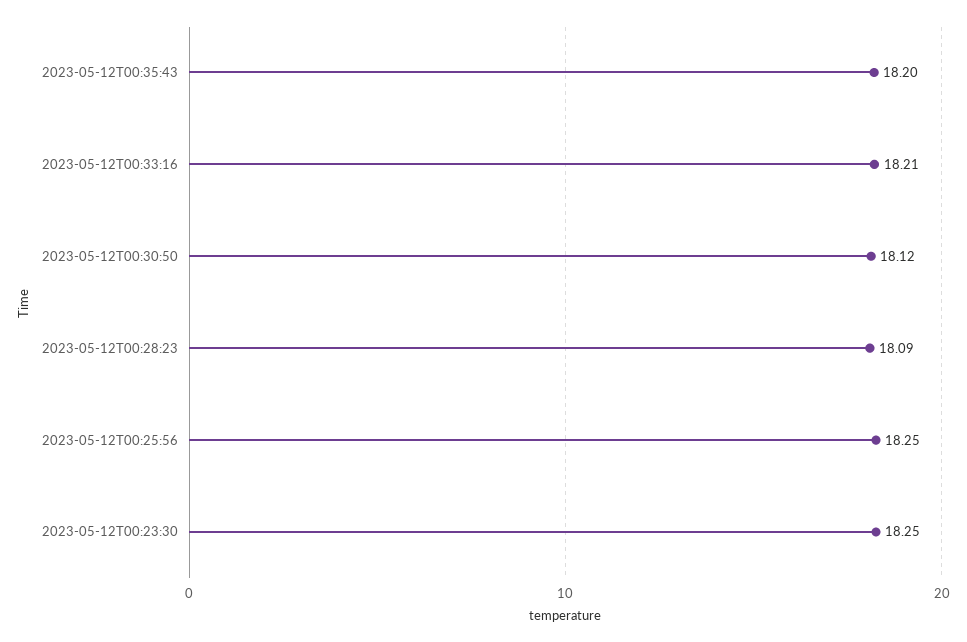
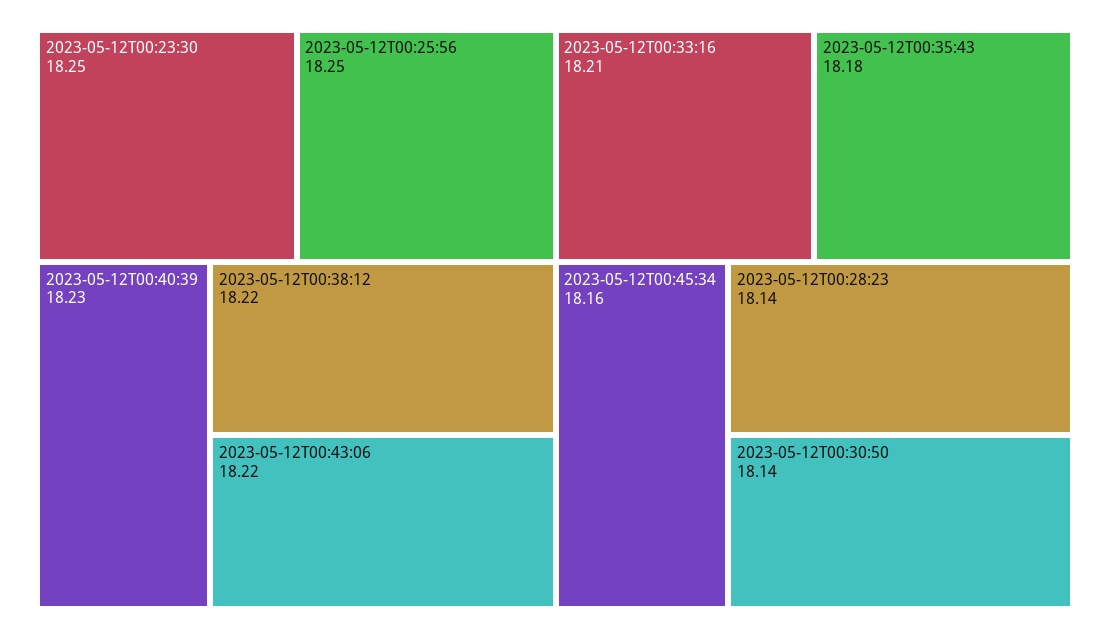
2023-05-12T00:35:43: 18.2 -> 18.18
2023-05-12T00:30:50: 18.12 -> 18.14
2023-05-12T00:28:23: 18.09 -> 18.14
2023-05-12T00:40:39: none -> 18.23
2023-05-12T00:38:12: none -> 18.22
2023-05-12T00:43:06: none -> 18.22
2023-05-12T00:45:34: none -> 18.16

